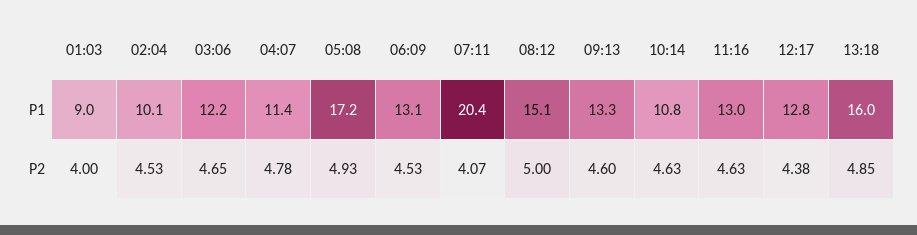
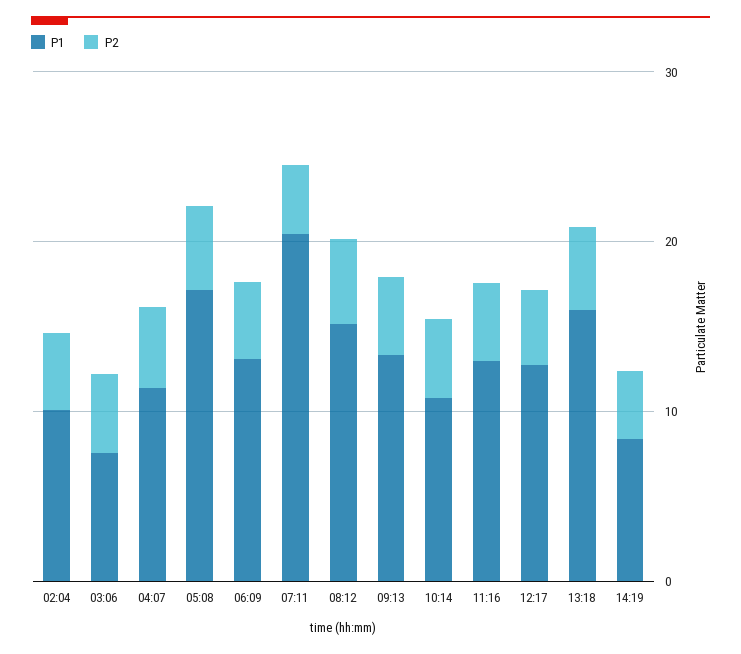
P1, 01:03: 9 -> none
P1, 03:06: 12.2 -> 8
P2, 01:03: 4 -> none
P1, 14:19: none -> 8
P2, 14:19: none -> 4

